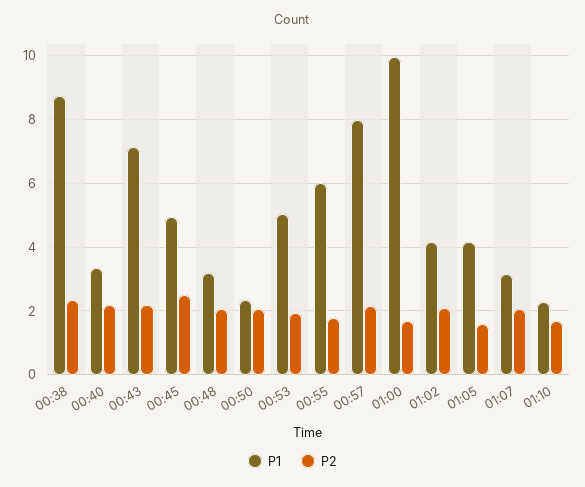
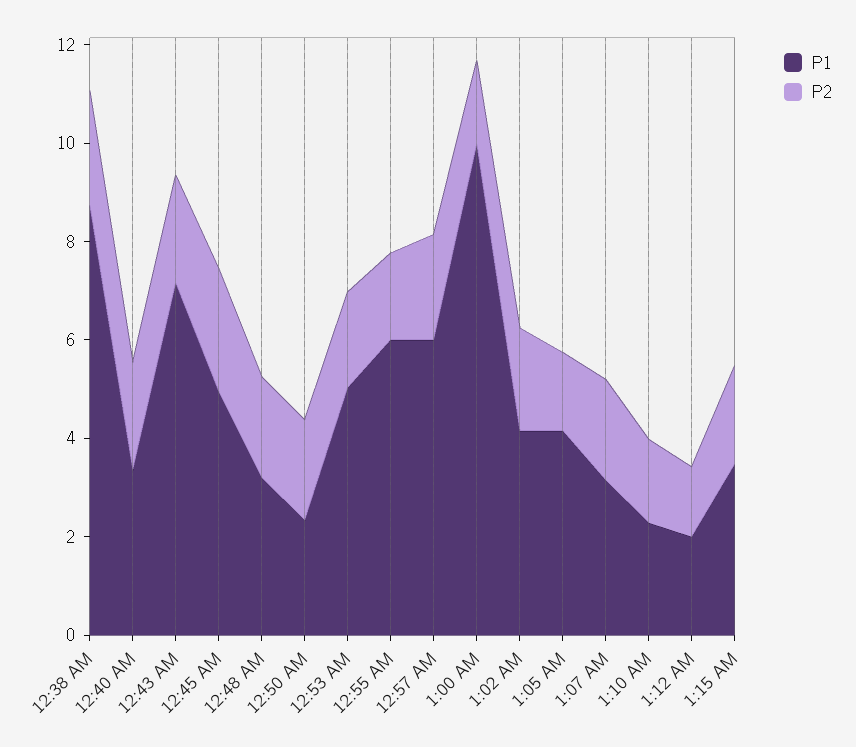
P1, 00:57: 8 -> 6
P1, 1:12 AM: none -> 2
P2, 1:12 AM: none -> 1.5
P1, 1:15 AM: none -> 3.5
P2, 1:15 AM: none -> 2

